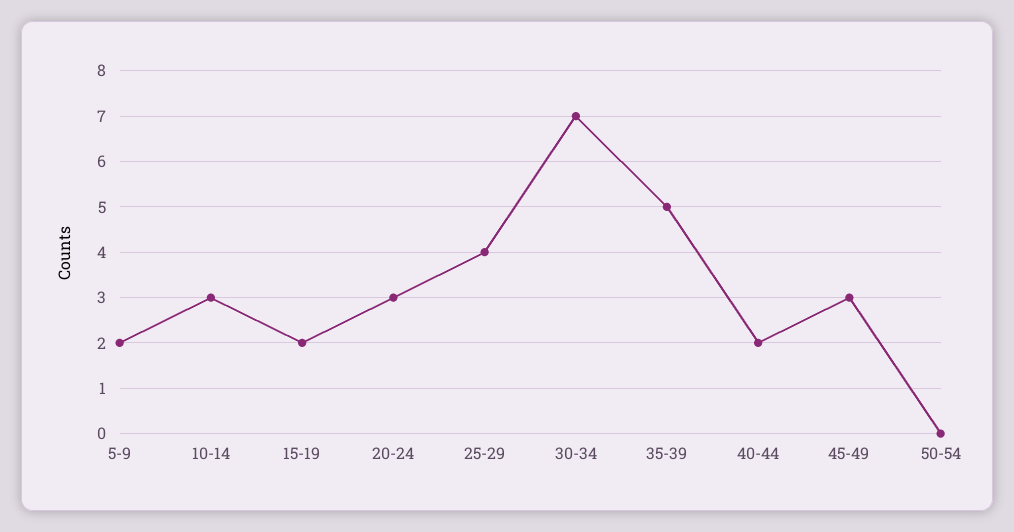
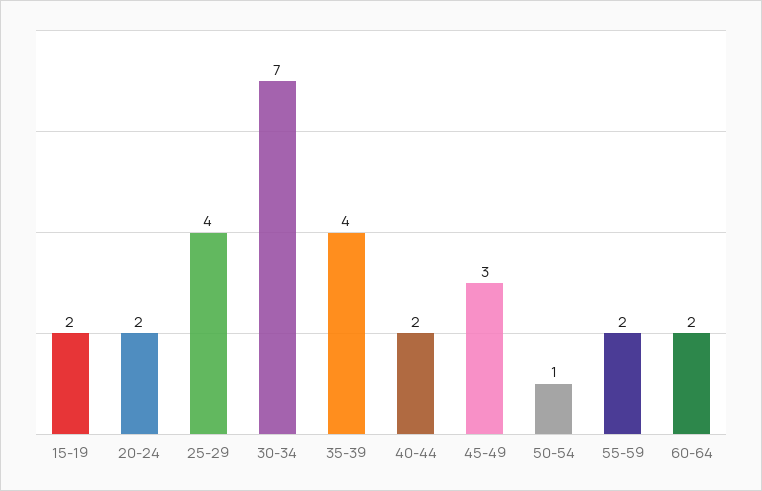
5-9: 2 -> none
10-14: 3 -> none
20-24: 3 -> 2
35-39: 5 -> 4
50-54: 0 -> 1
55-59: none -> 2
60-64: none -> 2

